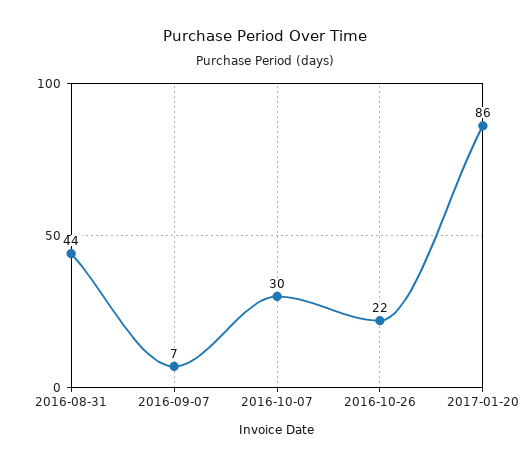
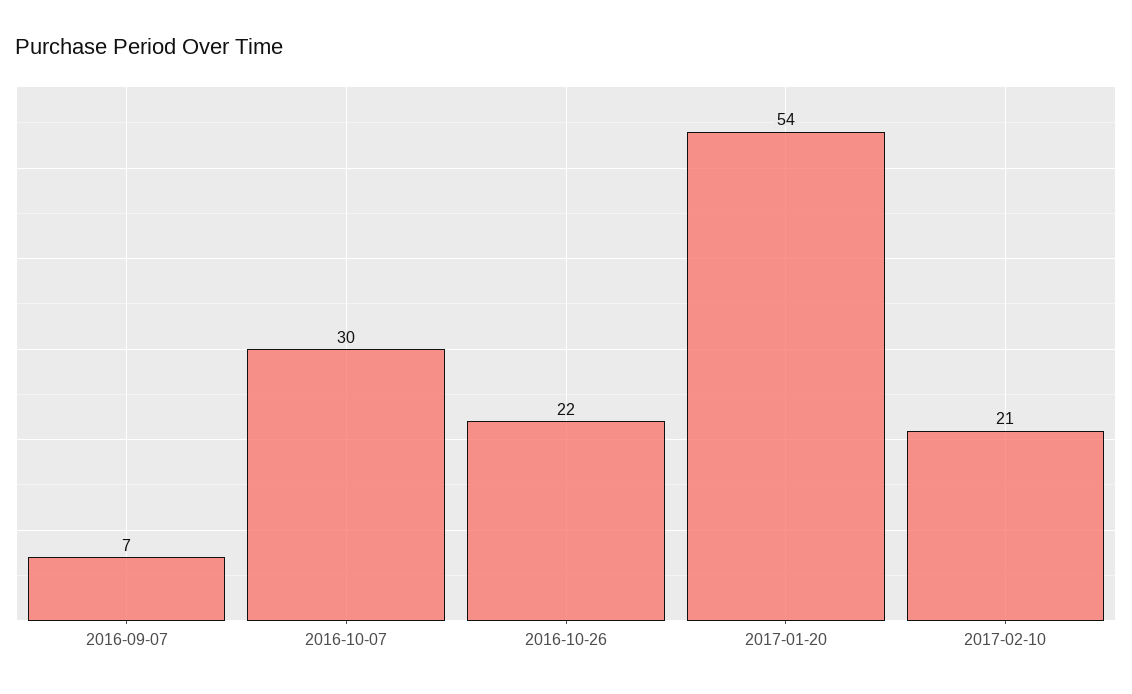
2016-08-31: 44 -> none
2017-01-20: 86 -> 54
2017-02-10: none -> 21

